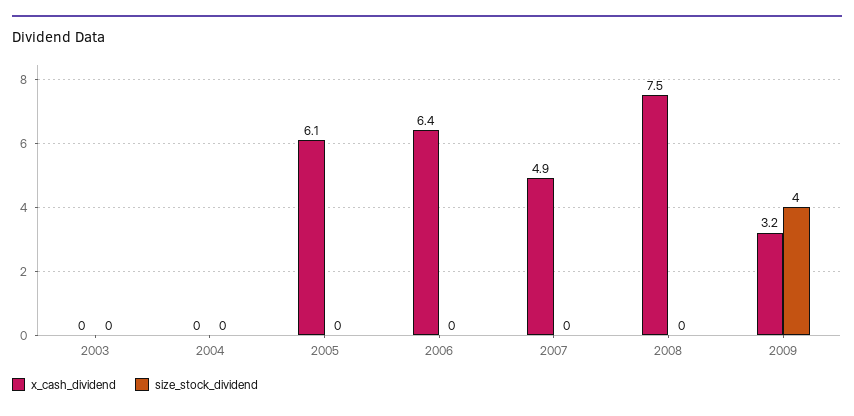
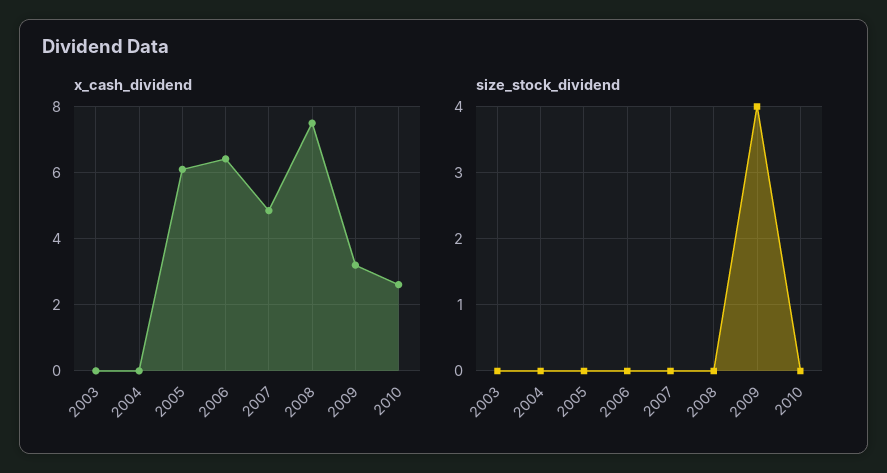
x_cash_dividend, 2010: none -> 2.6
size_stock_dividend, 2010: none -> 0

